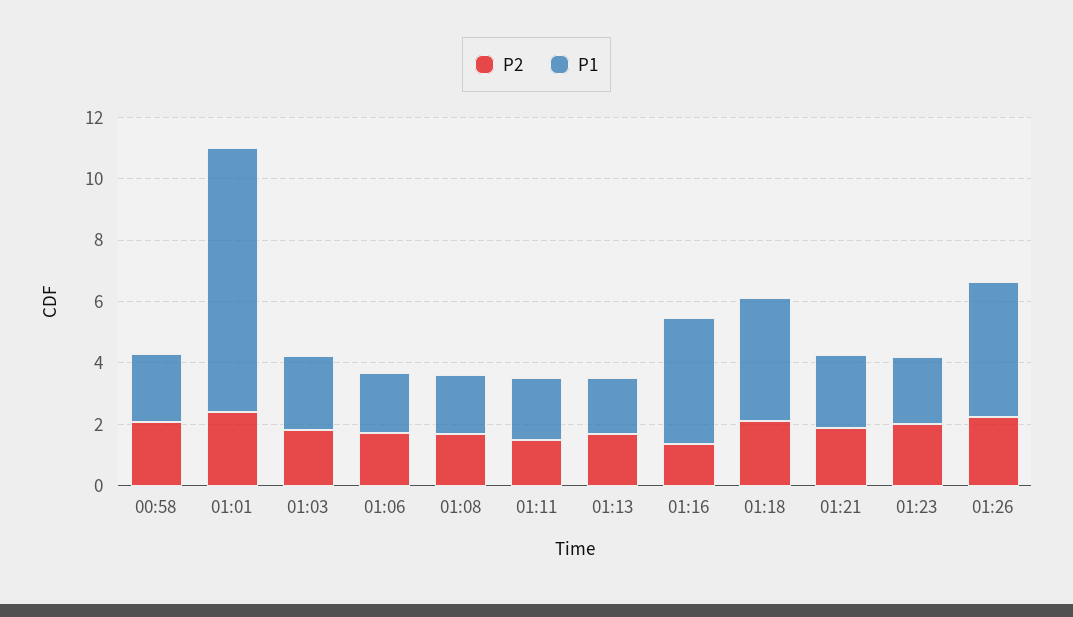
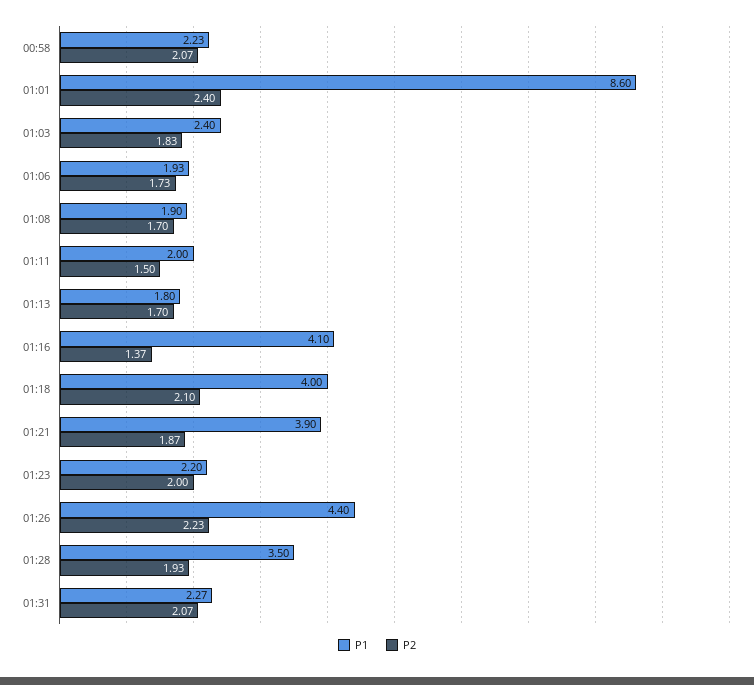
P1, 01:21: 2.5 -> 3.9
P1, 01:28: none -> 3.5
P2, 01:28: none -> 1.93
P1, 01:31: none -> 2.27
P2, 01:31: none -> 2.07

